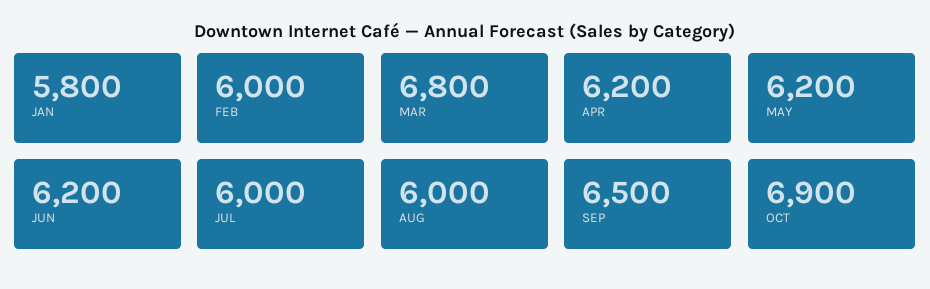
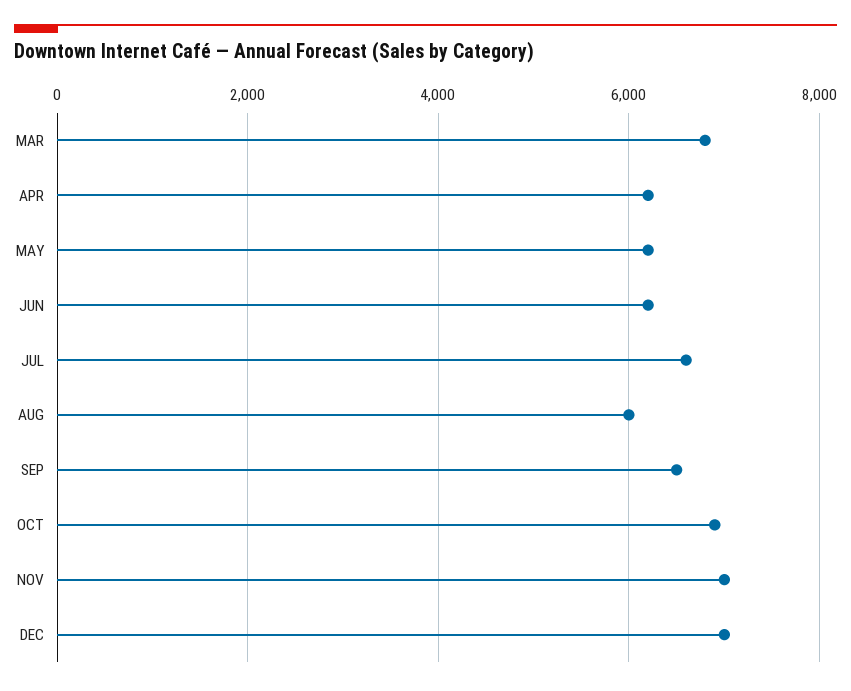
JAN: 5800 -> none
FEB: 6000 -> none
JUL: 6000 -> 6600
NOV: none -> 7000
DEC: none -> 7000

